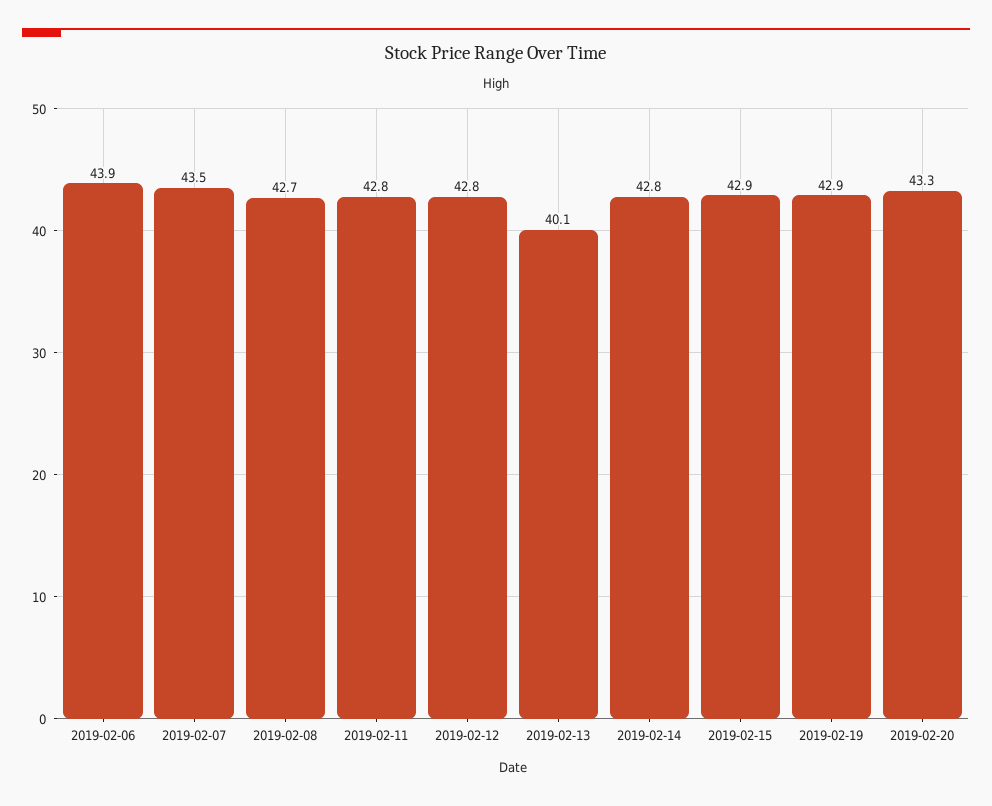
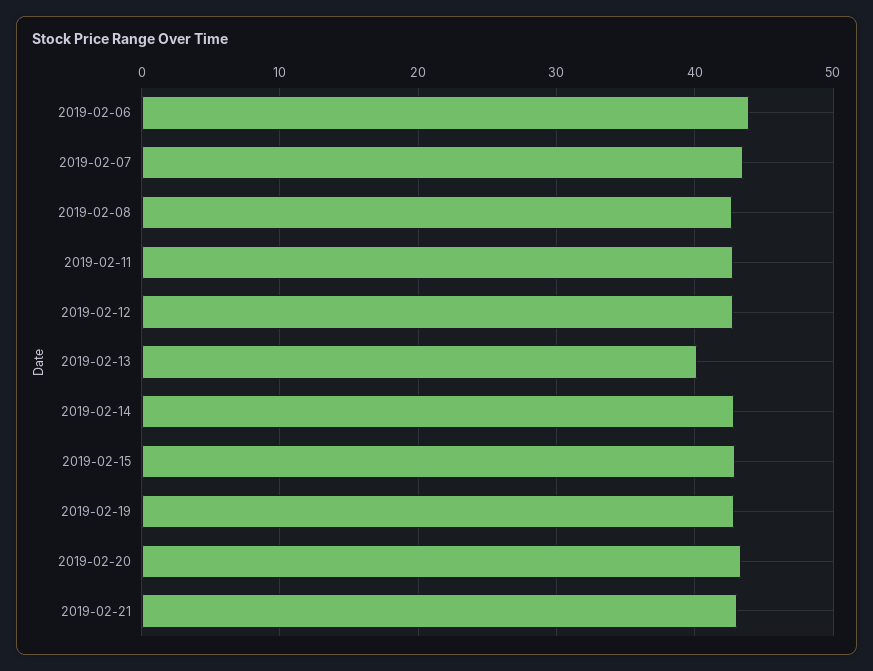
2019-02-21: none -> 43

